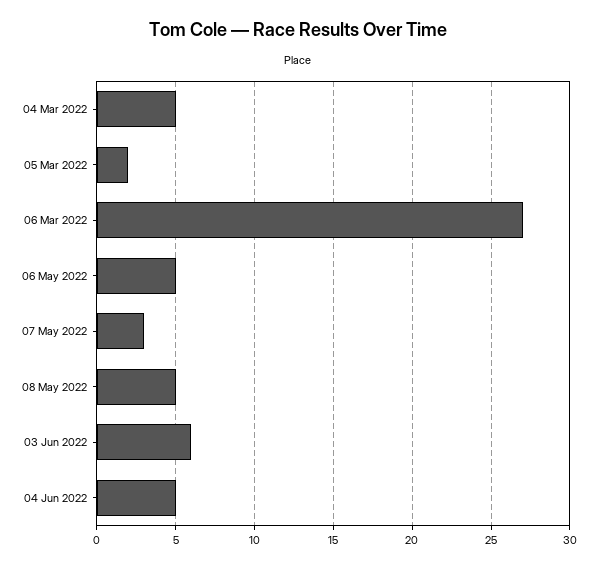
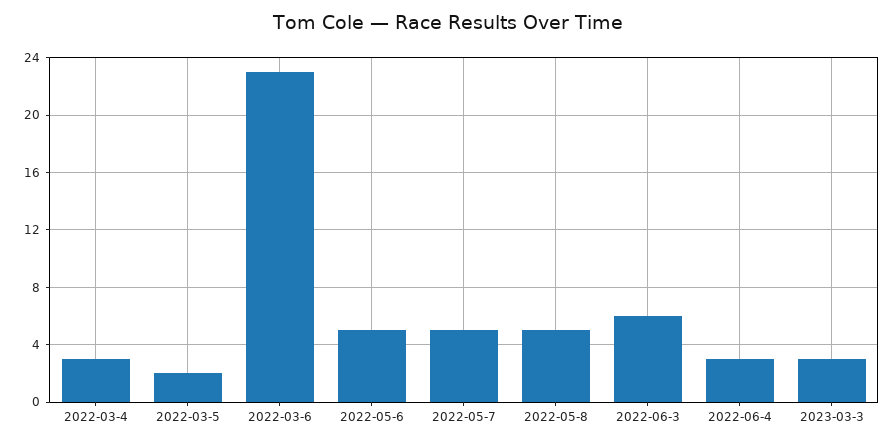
04 Mar 2022: 5 -> 3
06 Mar 2022: 27 -> 23
07 May 2022: 3 -> 5
04 Jun 2022: 5 -> 3
2023-03-3: none -> 3

